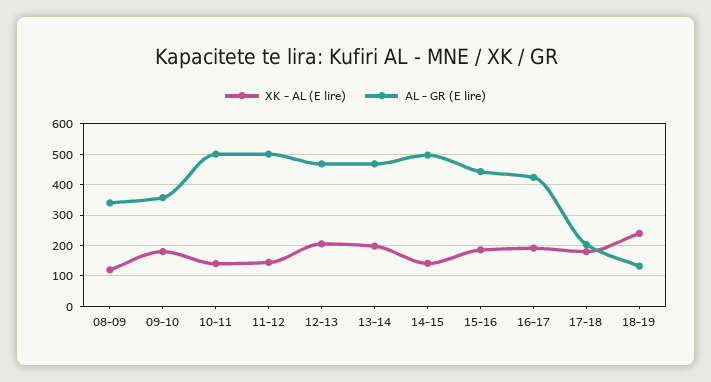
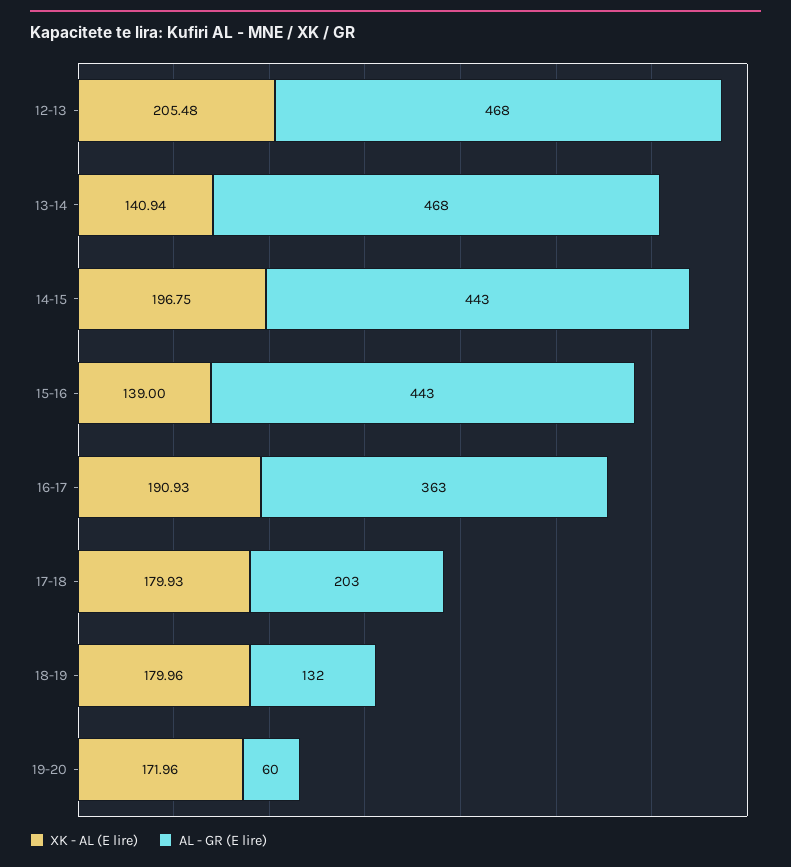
XK - AL (E lire), 08-09: 120 -> none
AL - GR (E lire), 08-09: 340 -> none
XK - AL (E lire), 09-10: 180 -> none
AL - GR (E lire), 09-10: 360 -> none
XK - AL (E lire), 10-11: 140 -> none
AL - GR (E lire), 10-11: 500 -> none
XK - AL (E lire), 11-12: 140 -> none
AL - GR (E lire), 11-12: 500 -> none
XK - AL (E lire), 13-14: 200 -> 140.94
XK - AL (E lire), 14-15: 140 -> 196.75
AL - GR (E lire), 14-15: 500 -> 443
XK - AL (E lire), 15-16: 180 -> 139
AL - GR (E lire), 16-17: 420 -> 363
XK - AL (E lire), 18-19: 240 -> 179.96
XK - AL (E lire), 19-20: none -> 171.96
AL - GR (E lire), 19-20: none -> 60

